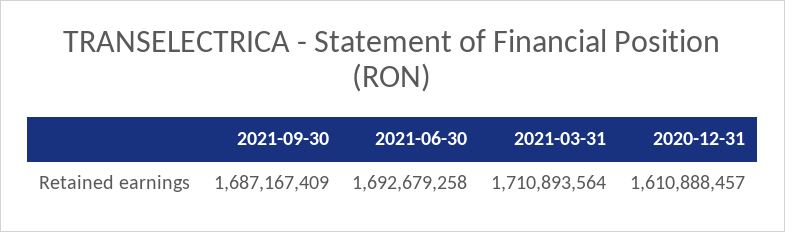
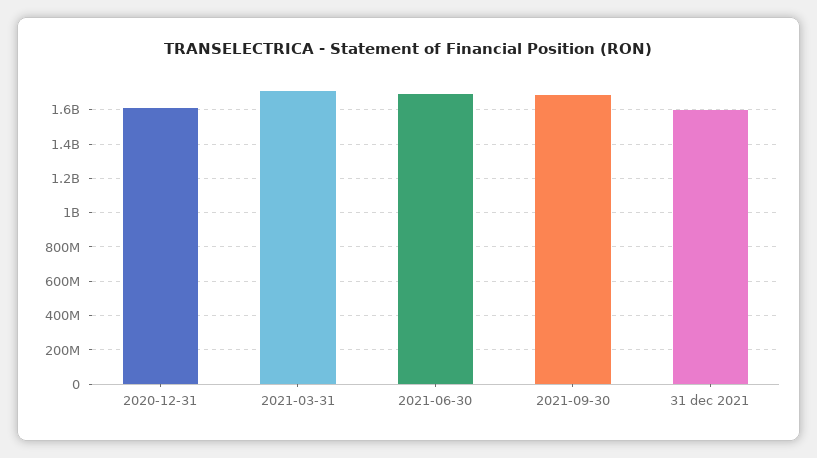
31 dec 2021: none -> 1600000000

